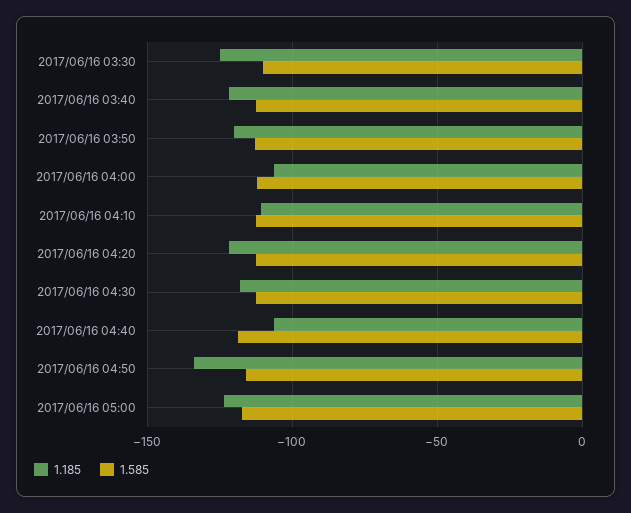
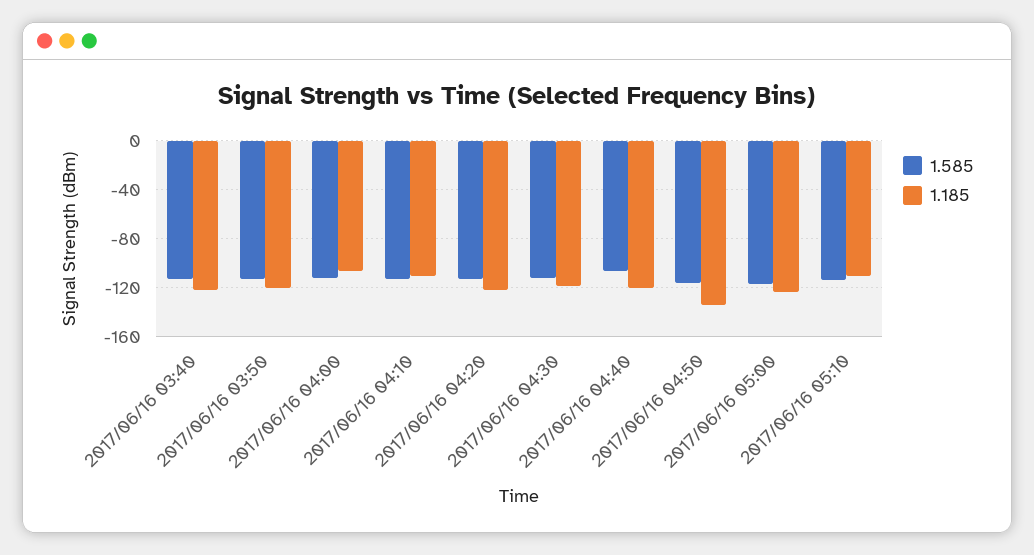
1.185, 2017/06/16 03:30: -125 -> none
1.585, 2017/06/16 03:30: -110 -> none
1.185, 2017/06/16 04:40: -105 -> -120
1.585, 2017/06/16 04:40: -120 -> -105
1.585, 2017/06/16 05:10: none -> -115
1.185, 2017/06/16 05:10: none -> -110

